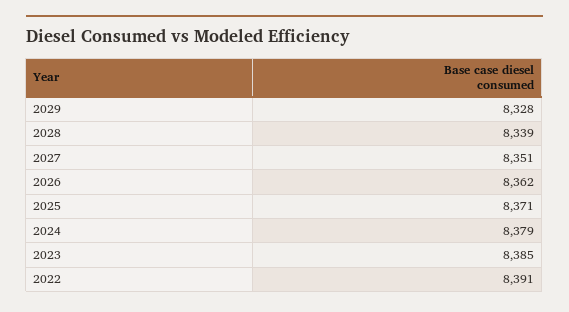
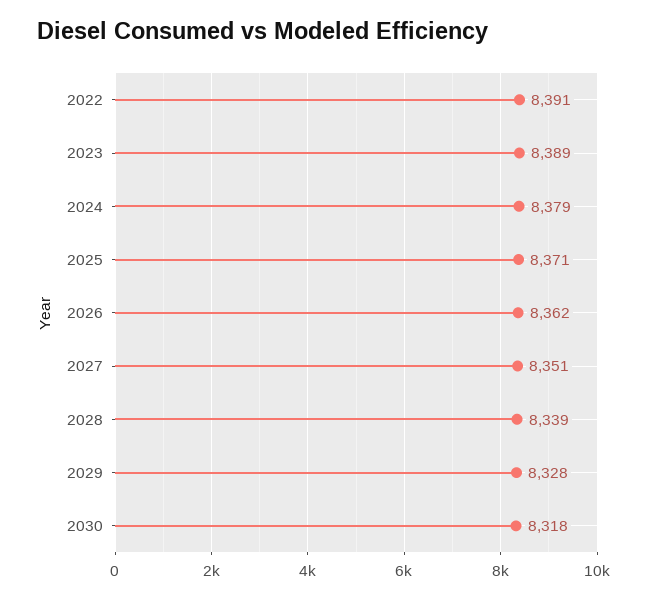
2023: 8385 -> 8389
2030: none -> 8318

